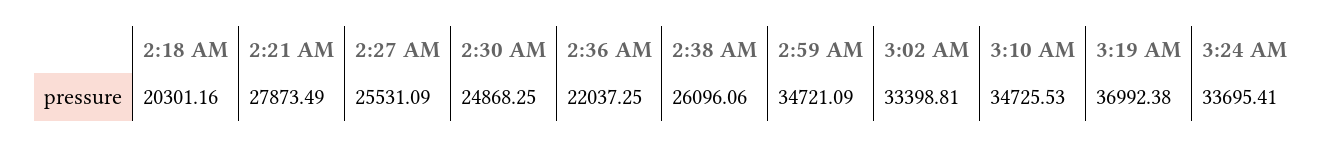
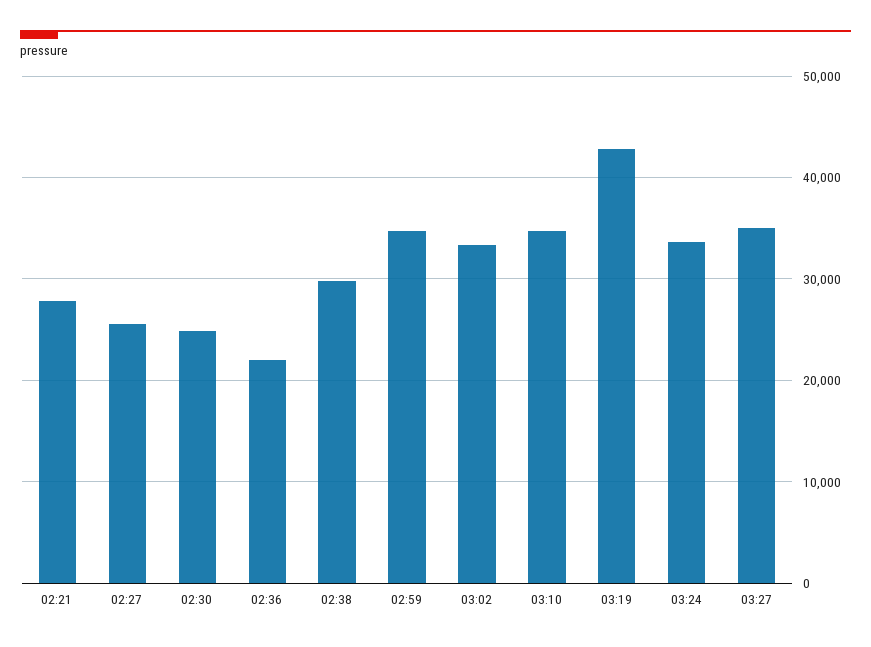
2:18 AM: 20301.16 -> none
2:38 AM: 26096.06 -> 30000
3:19 AM: 36992.38 -> 43000
03:27: none -> 35000

